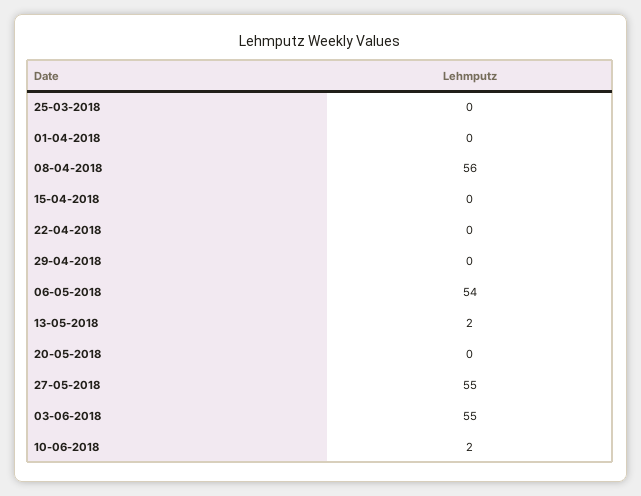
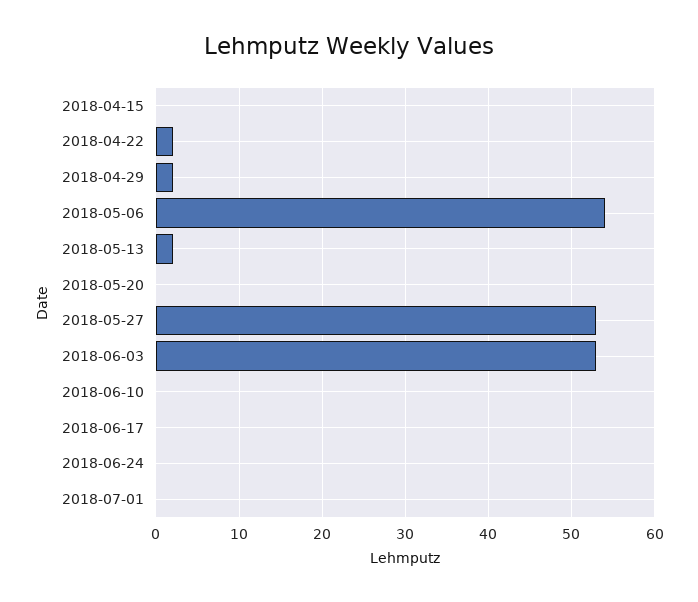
25-03-2018: 0 -> none
01-04-2018: 0 -> none
08-04-2018: 56 -> none
22-04-2018: 0 -> 2
29-04-2018: 0 -> 2
27-05-2018: 55 -> 53
03-06-2018: 55 -> 53
10-06-2018: 2 -> 0
2018-06-17: none -> 0
2018-06-24: none -> 0
2018-07-01: none -> 0

